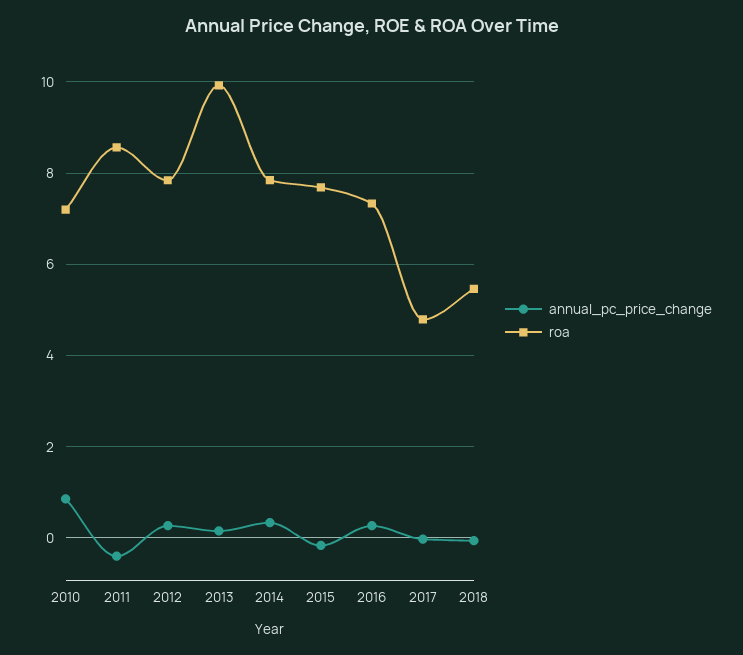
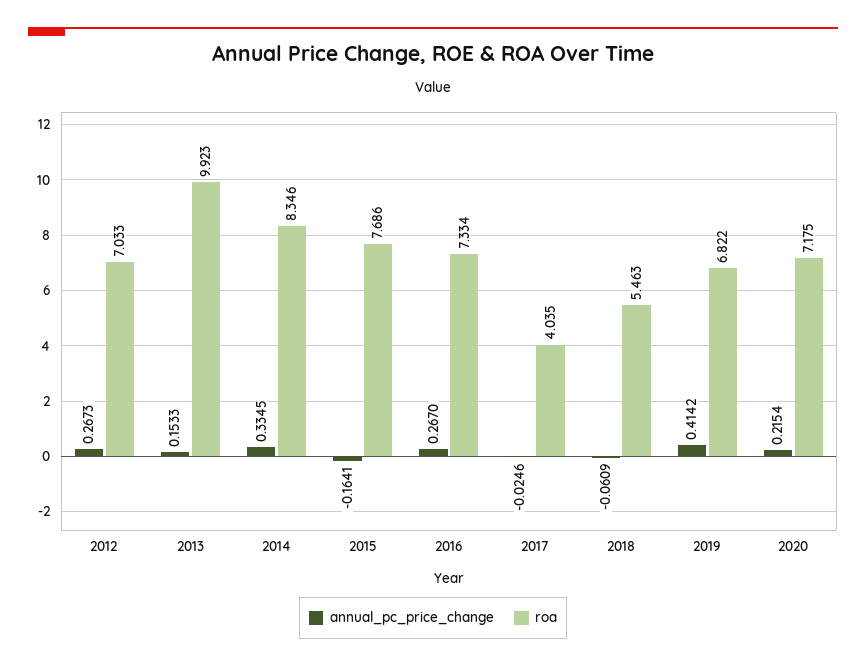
annual_pc_price_change, 2010: 0.8 -> none
roa, 2010: 7.2 -> none
annual_pc_price_change, 2011: -0.4 -> none
roa, 2011: 8.6 -> none
roa, 2012: 7.8 -> 7.033
roa, 2014: 7.8 -> 8.346
roa, 2017: 4.8 -> 4.035
annual_pc_price_change, 2019: none -> 0.4142
roa, 2019: none -> 6.822
annual_pc_price_change, 2020: none -> 0.2154
roa, 2020: none -> 7.175

